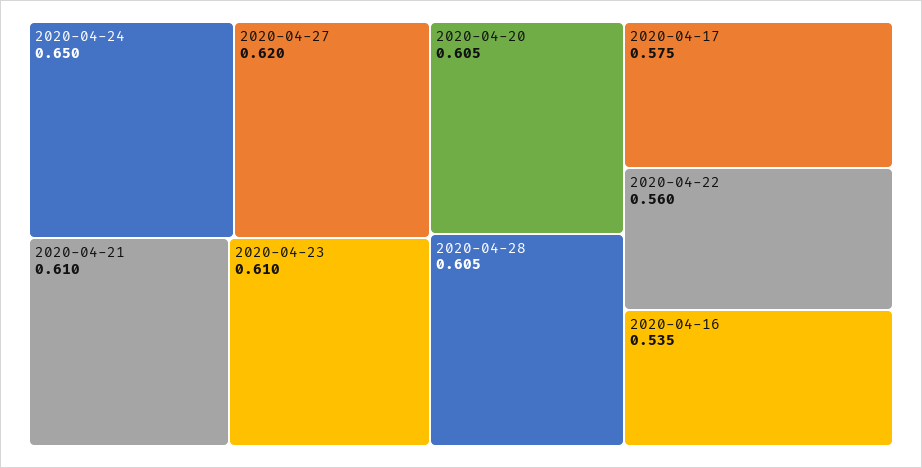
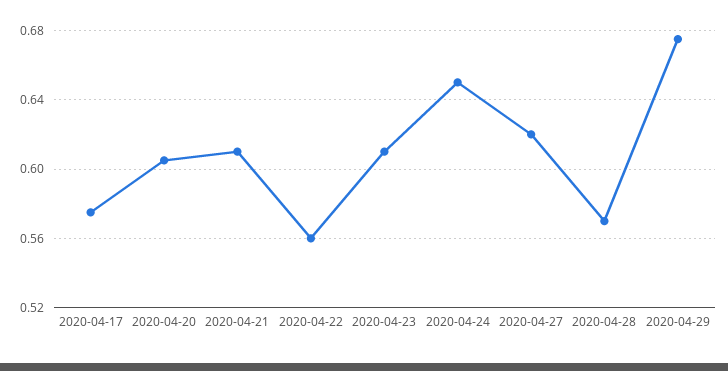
2020-04-28: 0.605 -> 0.57
2020-04-16: 0.535 -> none
2020-04-29: none -> 0.675

